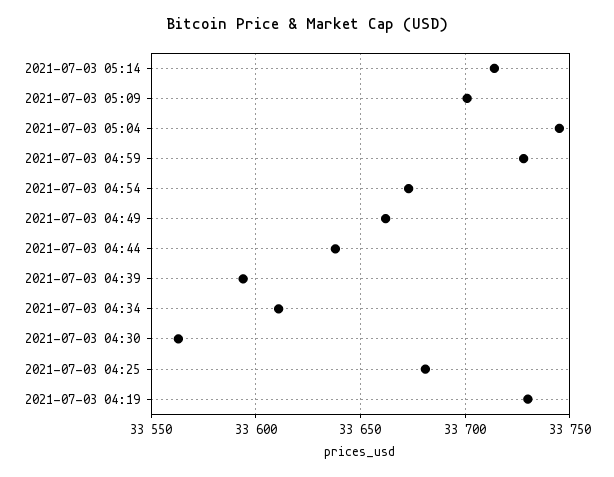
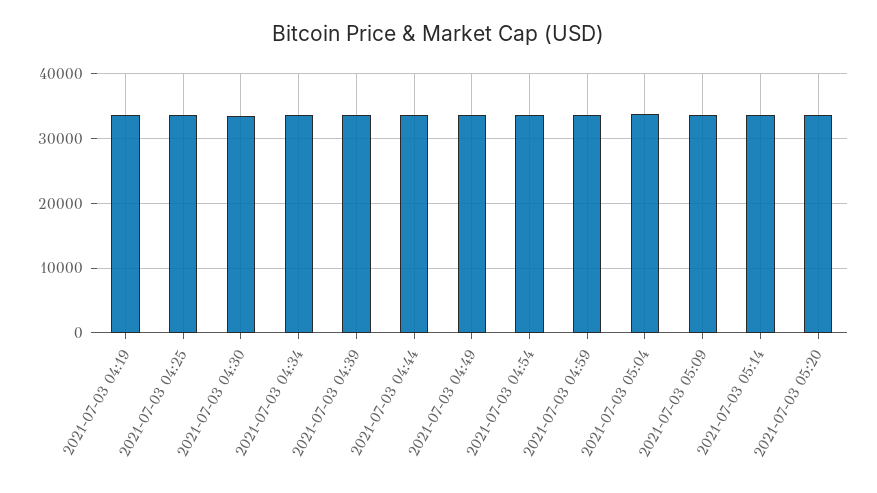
2021-07-03 05:20: none -> 34000

